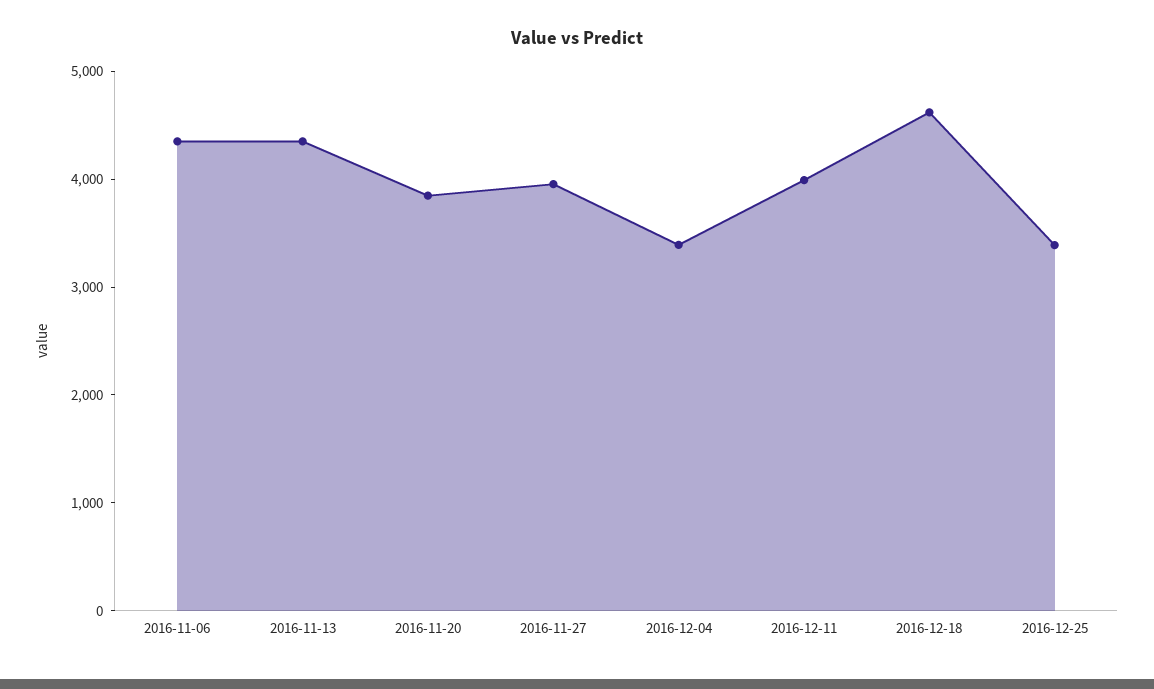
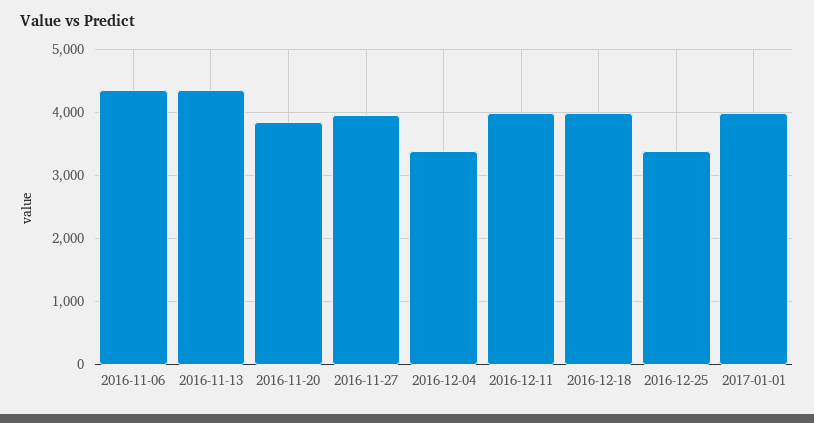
2016-12-18: 4600 -> 4000
2017-01-01: none -> 4000

